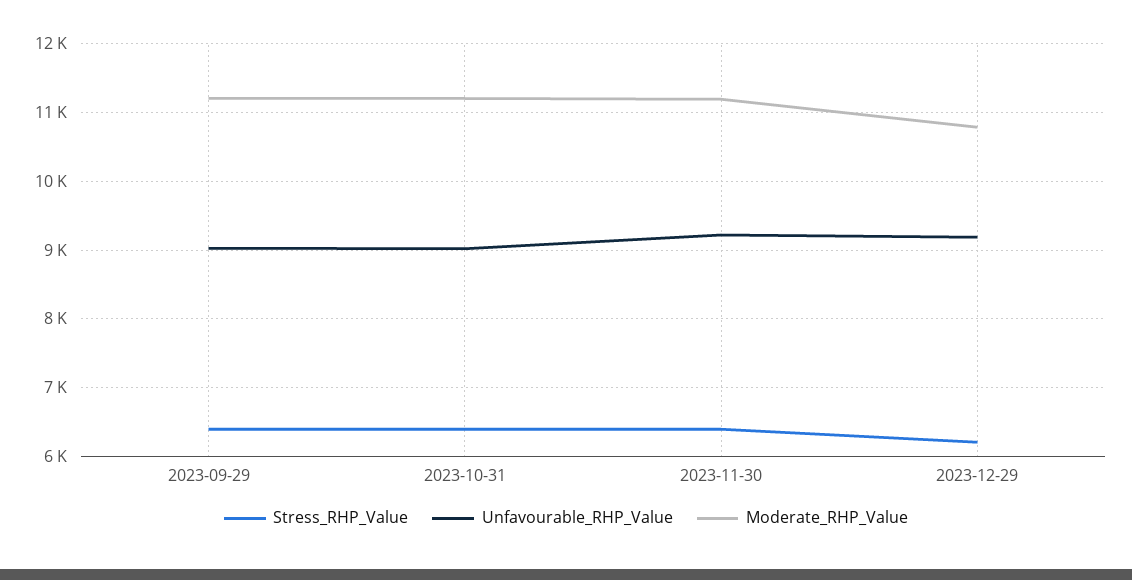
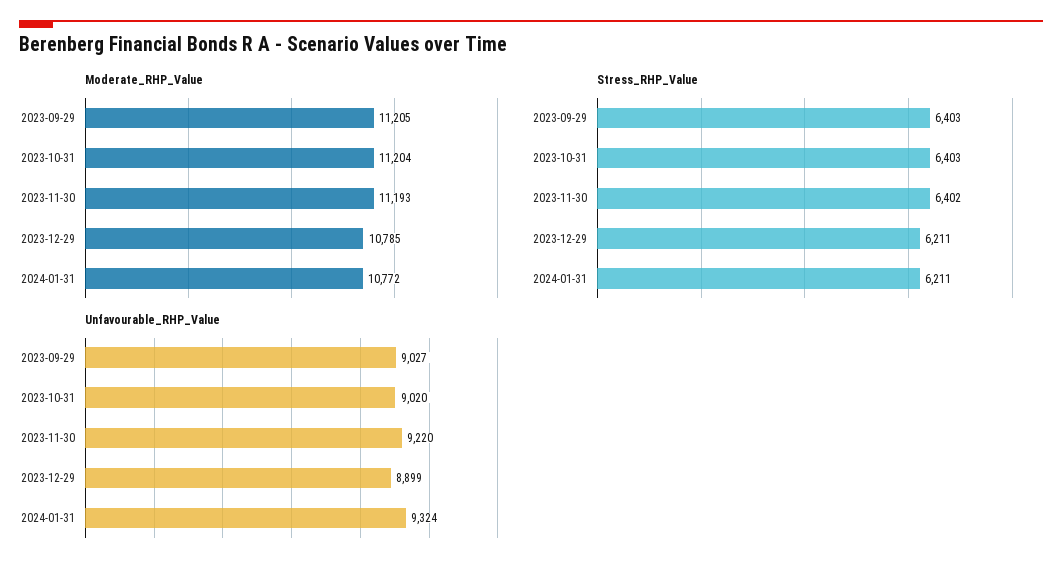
Unfavourable_RHP_Value, 2023-12-29: 9200 -> 8899
Moderate_RHP_Value, 2024-01-31: none -> 10772
Stress_RHP_Value, 2024-01-31: none -> 6211
Unfavourable_RHP_Value, 2024-01-31: none -> 9324

